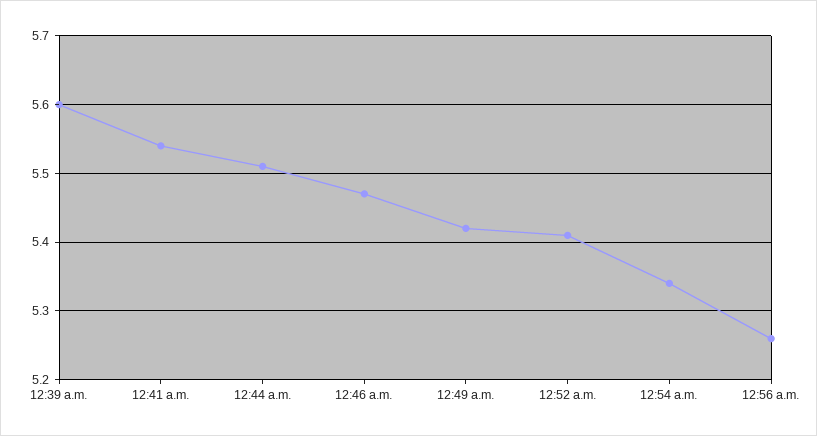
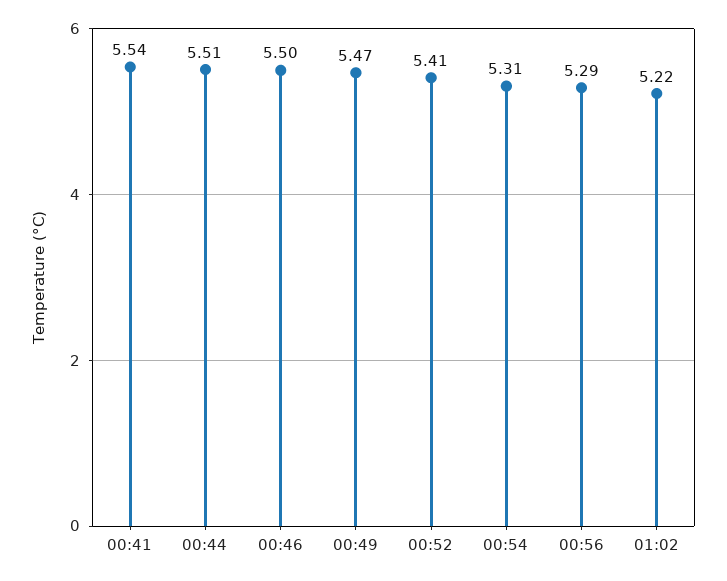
12:39 a.m.: 5.6 -> none
12:46 a.m.: 5.47 -> 5.5
12:49 a.m.: 5.42 -> 5.47
12:54 a.m.: 5.34 -> 5.31
12:56 a.m.: 5.26 -> 5.29
01:02: none -> 5.22

